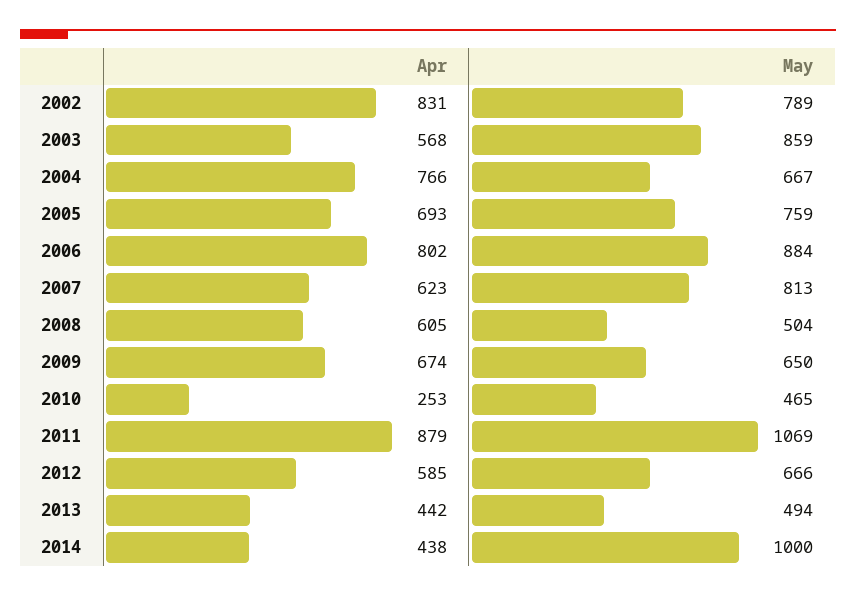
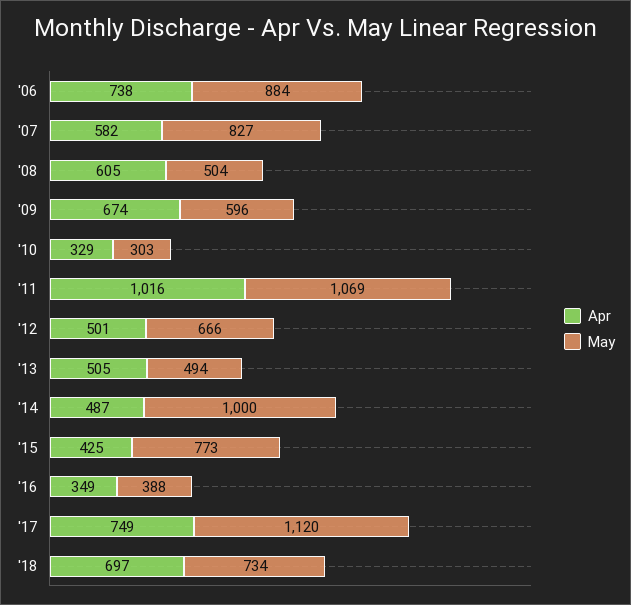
Apr, 2002: 831 -> none
May, 2002: 789 -> none
Apr, 2003: 568 -> none
May, 2003: 859 -> none
Apr, 2004: 766 -> none
May, 2004: 667 -> none
Apr, 2005: 693 -> none
May, 2005: 759 -> none
Apr, 2006: 802 -> 738
Apr, 2007: 623 -> 582
May, 2007: 813 -> 827
May, 2009: 650 -> 596
Apr, 2010: 253 -> 329
May, 2010: 465 -> 303
Apr, 2011: 879 -> 1016
Apr, 2012: 585 -> 501
Apr, 2013: 442 -> 505
Apr, 2014: 438 -> 487
Apr, '15: none -> 425
May, '15: none -> 773
Apr, '16: none -> 349
May, '16: none -> 388
Apr, '17: none -> 749
May, '17: none -> 1120
Apr, '18: none -> 697
May, '18: none -> 734

